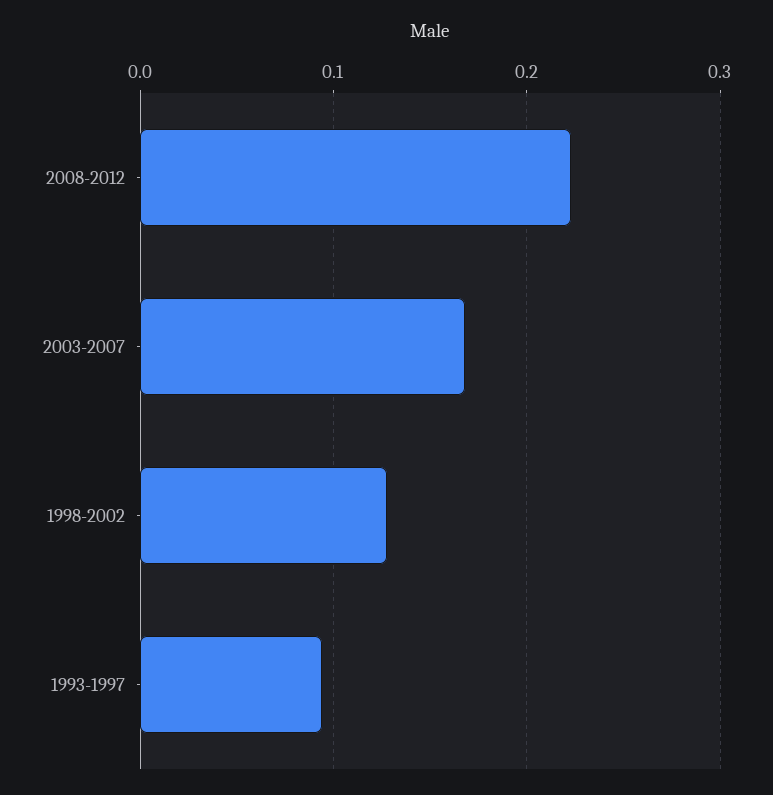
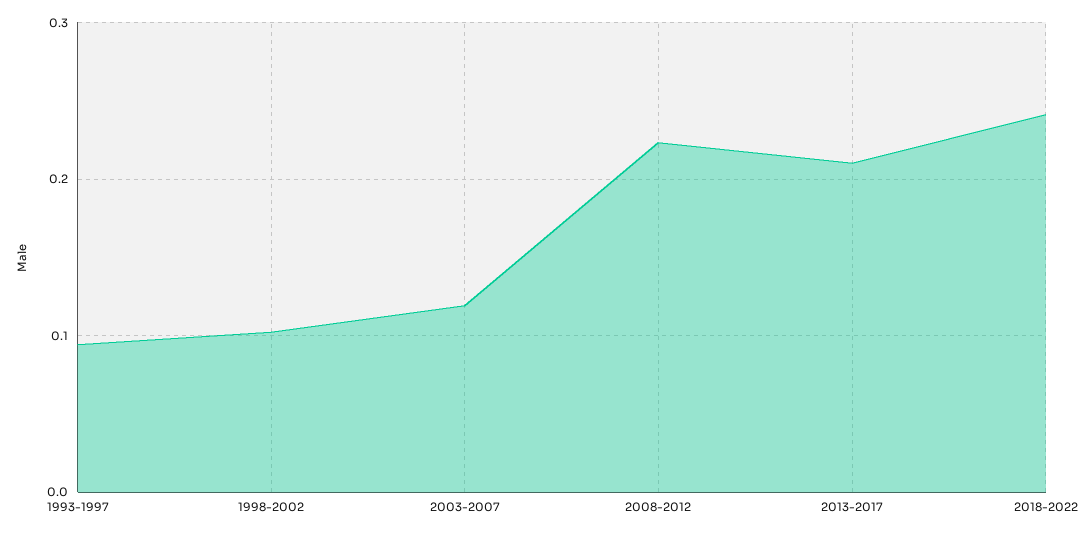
2003-2007: 0.17 -> 0.12
1998-2002: 0.13 -> 0.1
2013-2017: none -> 0.21
2018-2022: none -> 0.24

